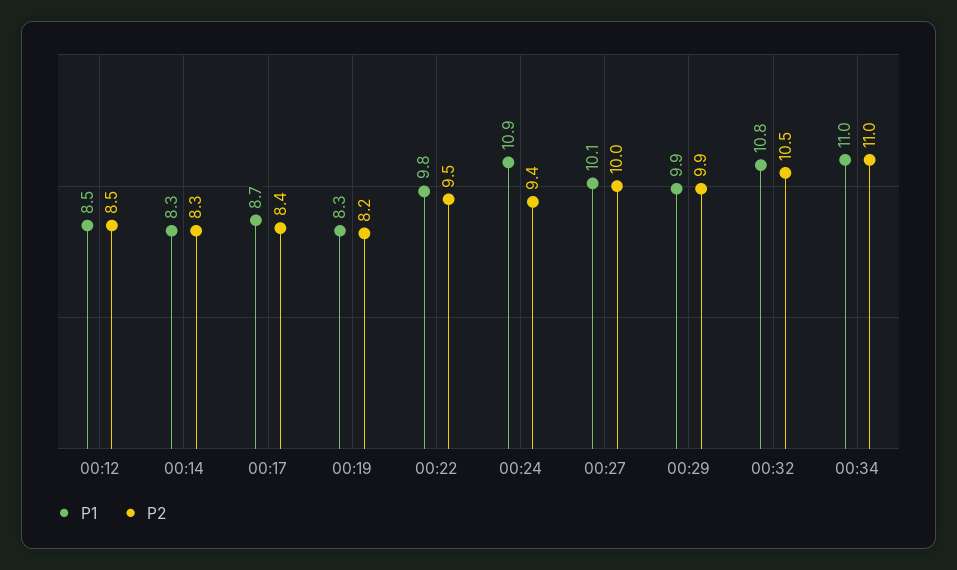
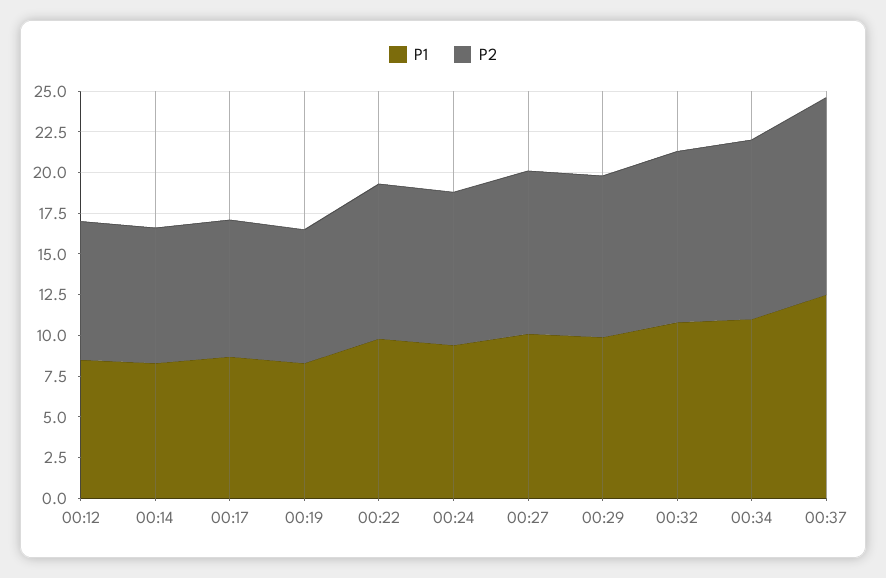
P1, 00:24: 10.9 -> 9.5
P1, 00:37: none -> 12.5
P2, 00:37: none -> 12

